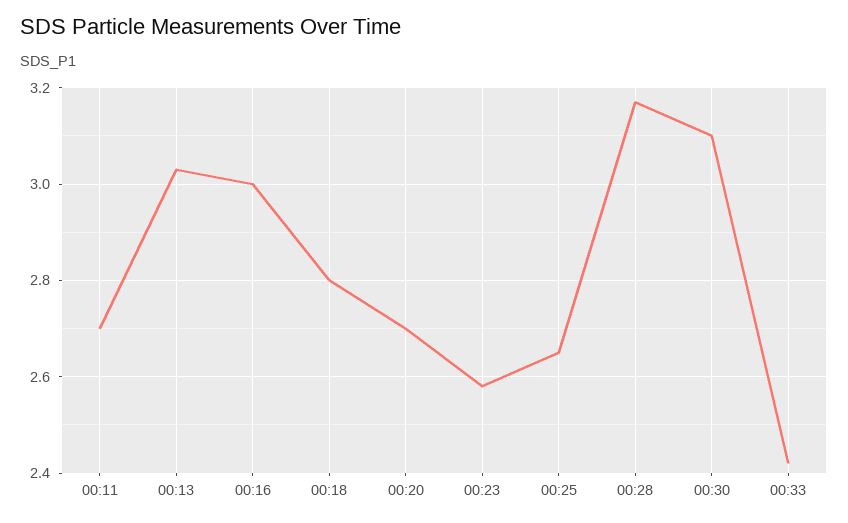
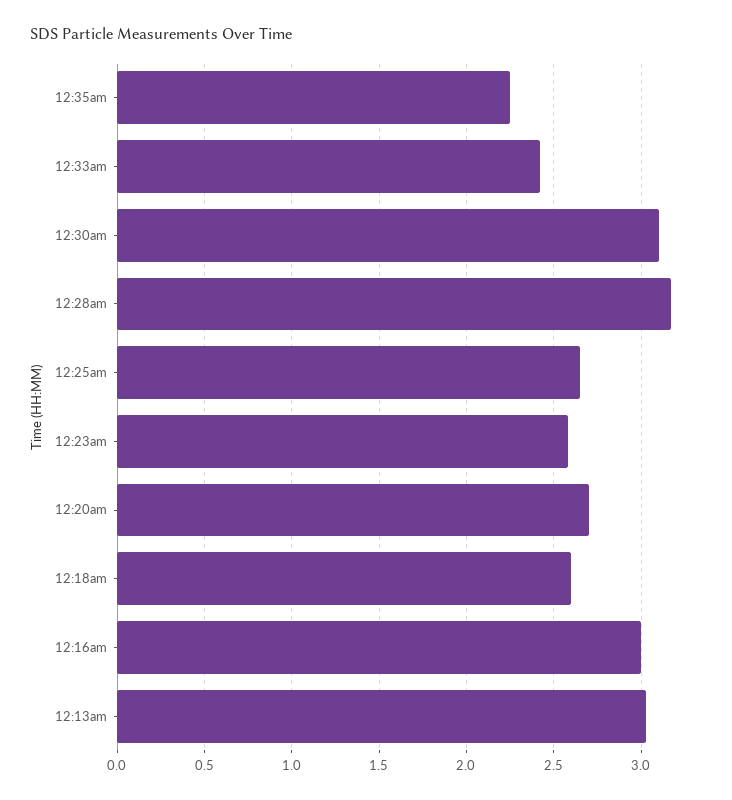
00:11: 2.7 -> none
00:18: 2.8 -> 2.6
12:35am: none -> 2.25

